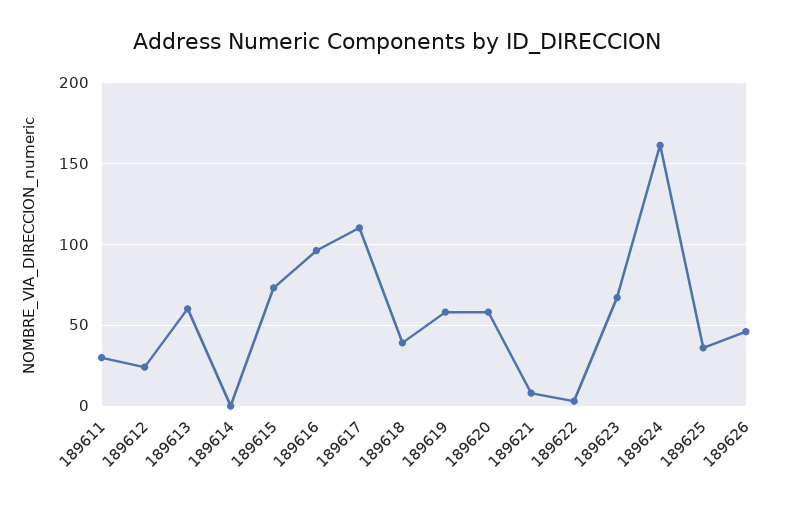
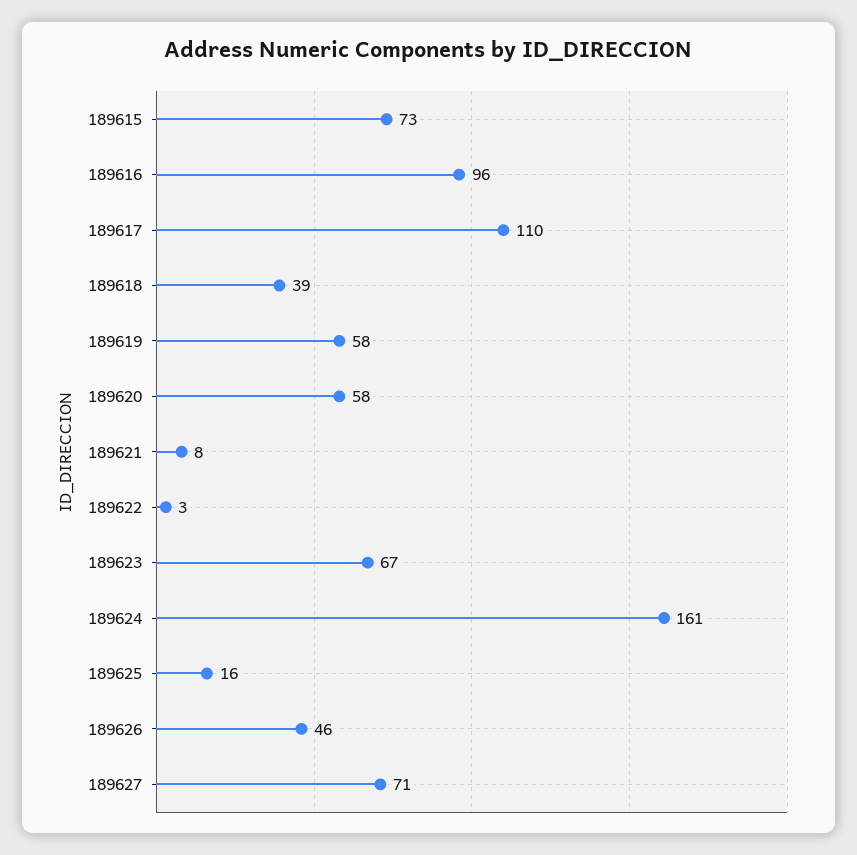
189611: 30 -> none
189612: 25 -> none
189613: 60 -> none
189614: 0 -> none
189625: 35 -> 16
189627: none -> 71

